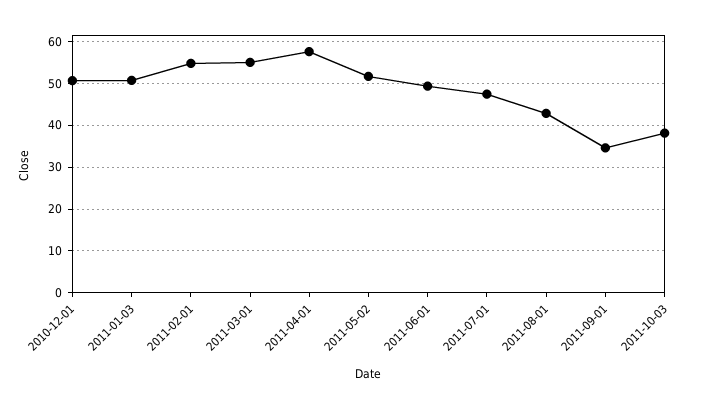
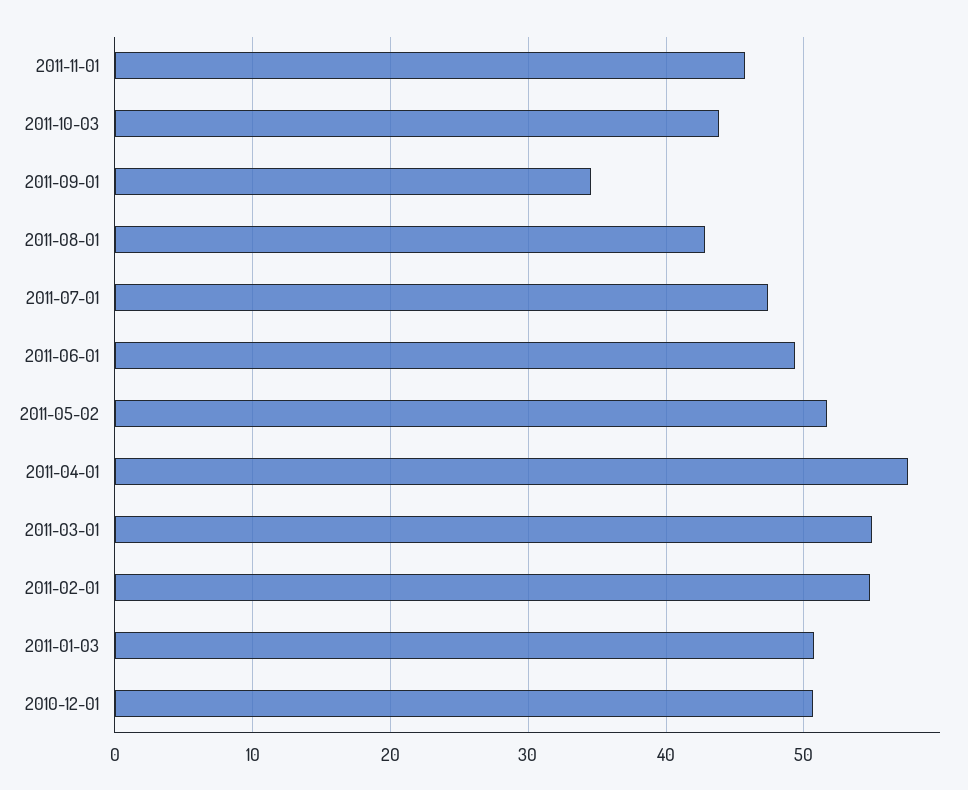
2011-10-03: 38 -> 44
2011-11-01: none -> 46

